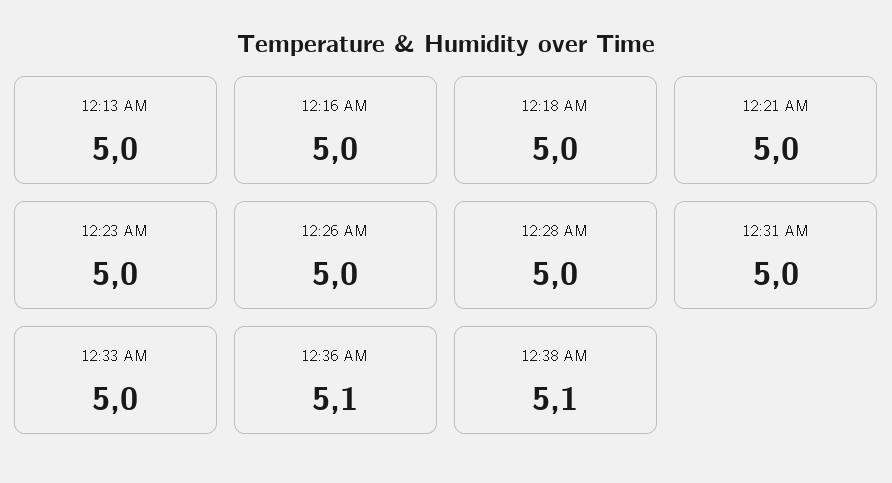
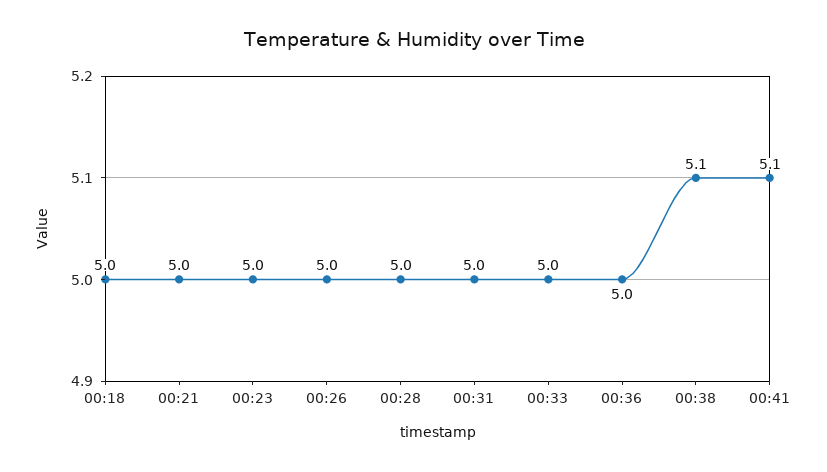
12:13 AM: 5 -> none
12:16 AM: 5 -> none
12:36 AM: 5.1 -> 5
00:41: none -> 5.1

